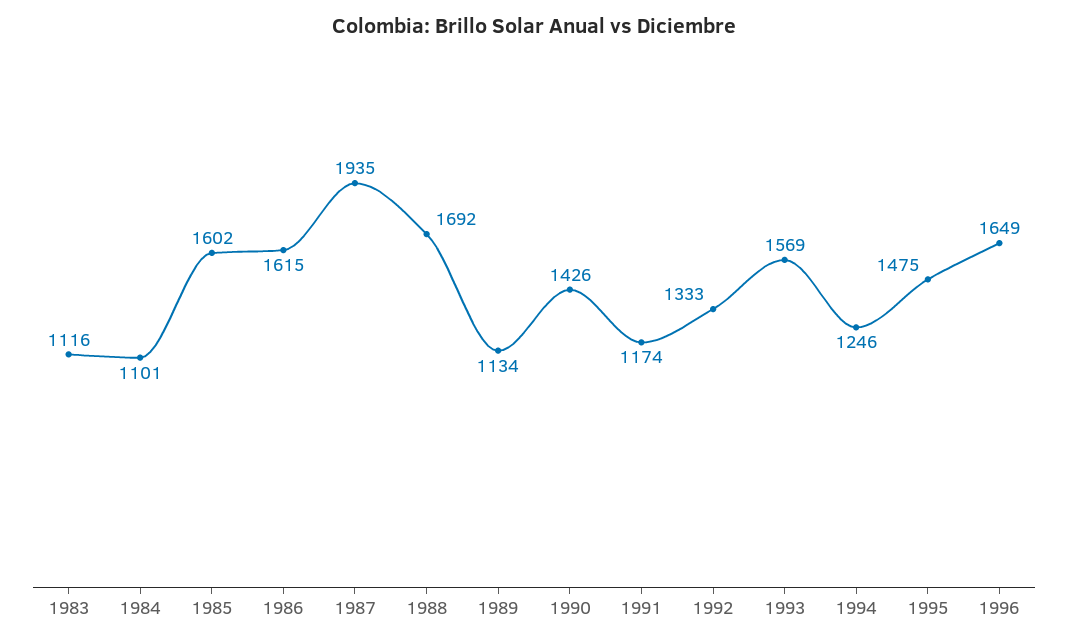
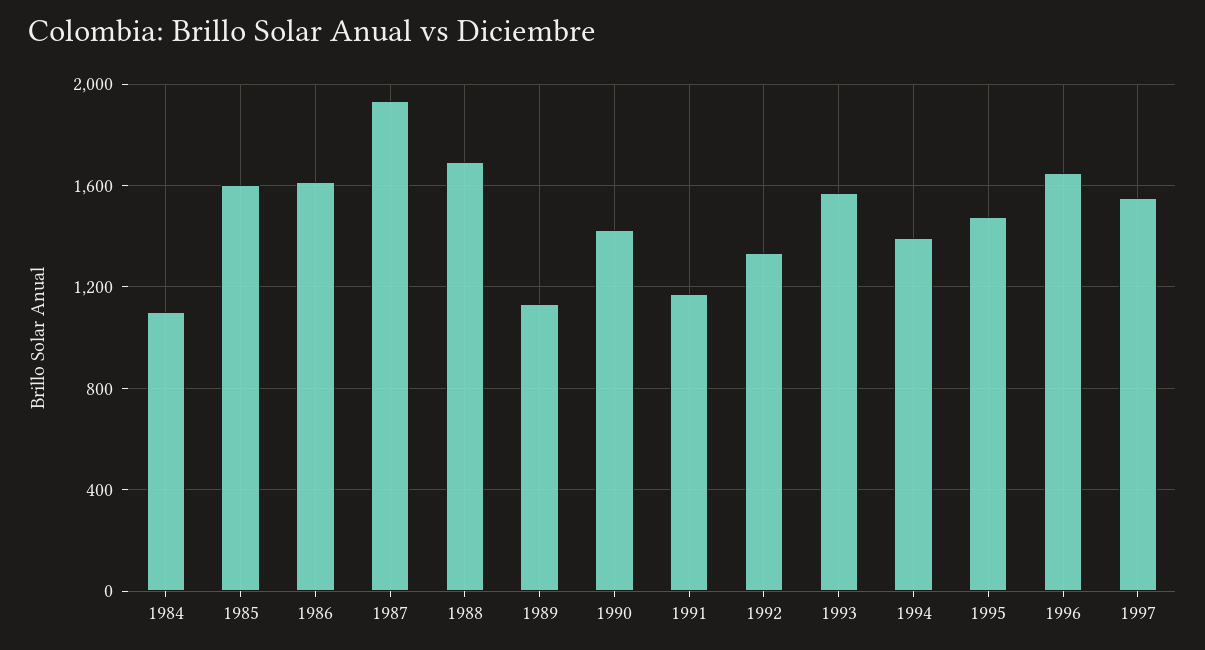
1983: 1116 -> none
1994: 1246 -> 1400
1997: none -> 1550

